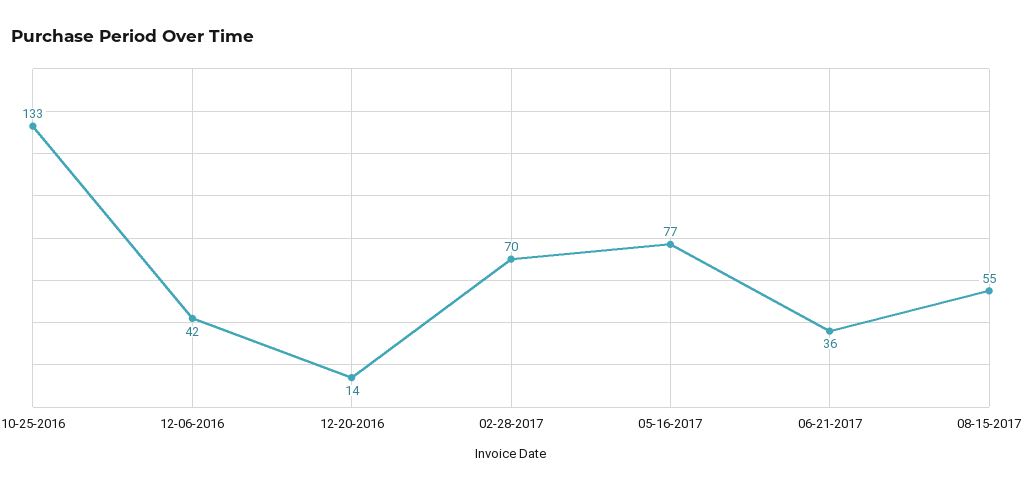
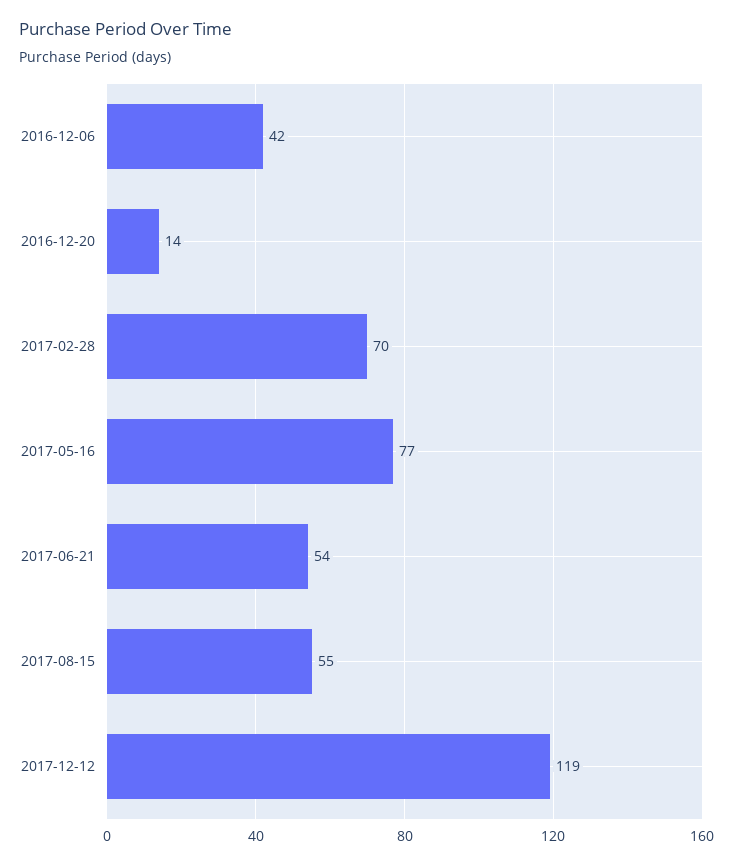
10-25-2016: 133 -> none
06-21-2017: 36 -> 54
2017-12-12: none -> 119

